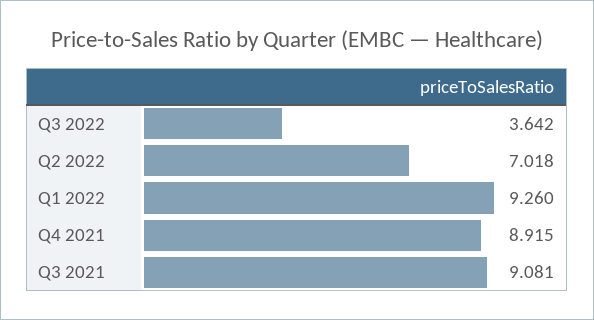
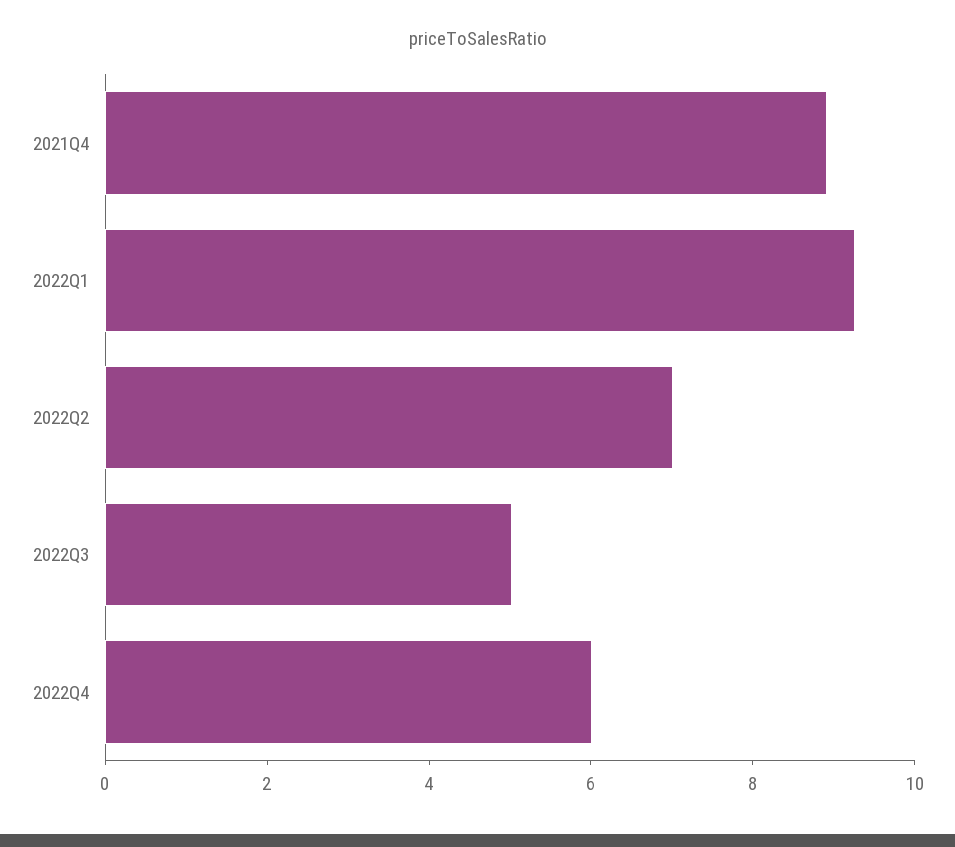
Q3 2022: 3.642 -> 5
Q3 2021: 9.081 -> none
2022Q4: none -> 6

